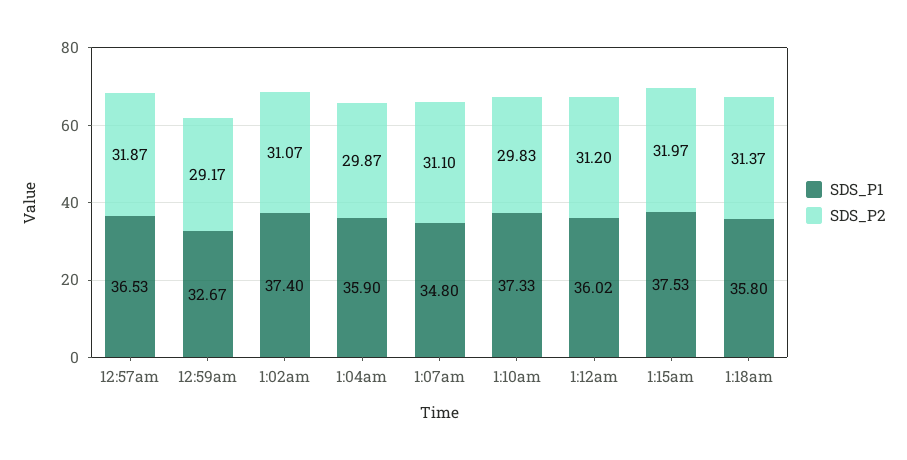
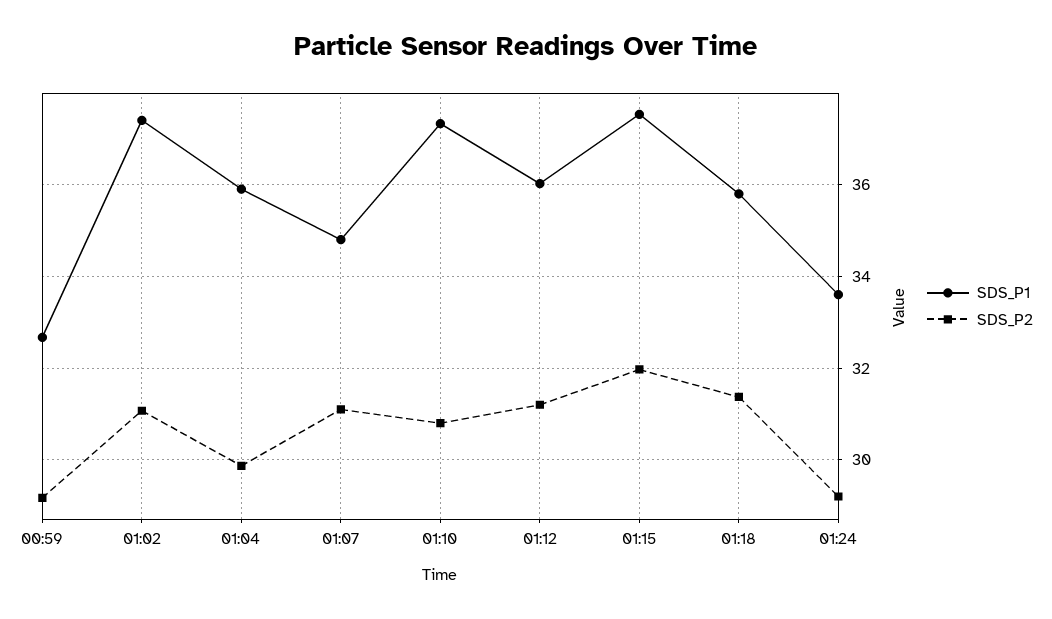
SDS_P1, 12:57am: 36.53 -> none
SDS_P2, 12:57am: 31.87 -> none
SDS_P2, 1:10am: 29.83 -> 30.8
SDS_P1, 01:24: none -> 33.6
SDS_P2, 01:24: none -> 29.2

